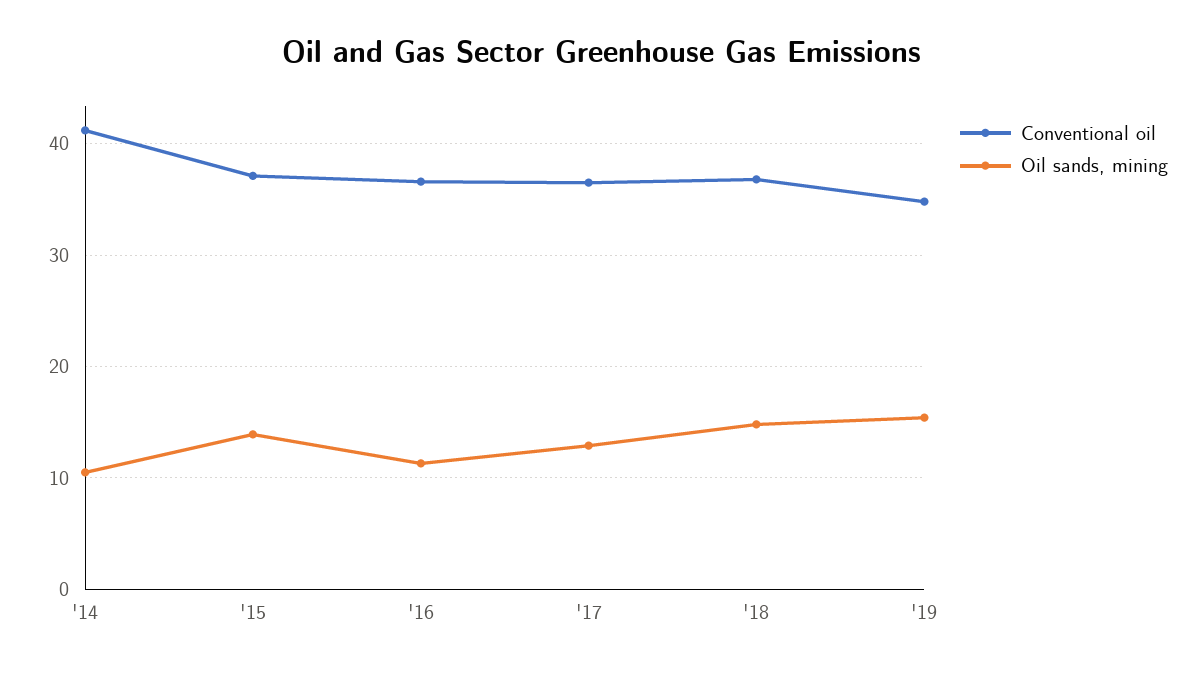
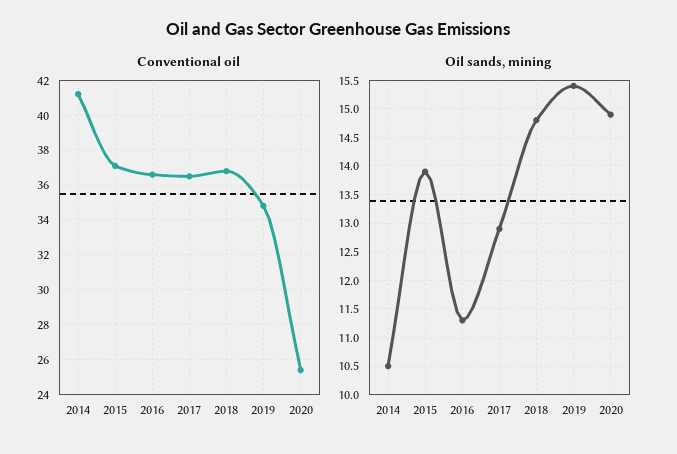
Conventional oil, 2020: none -> 25.5
Oil sands, mining, 2020: none -> 15

